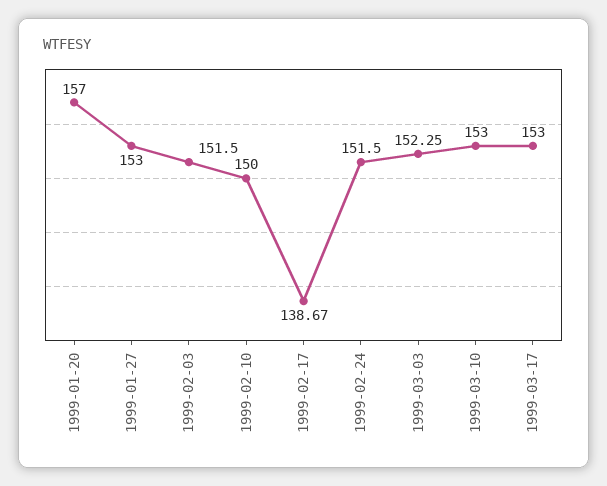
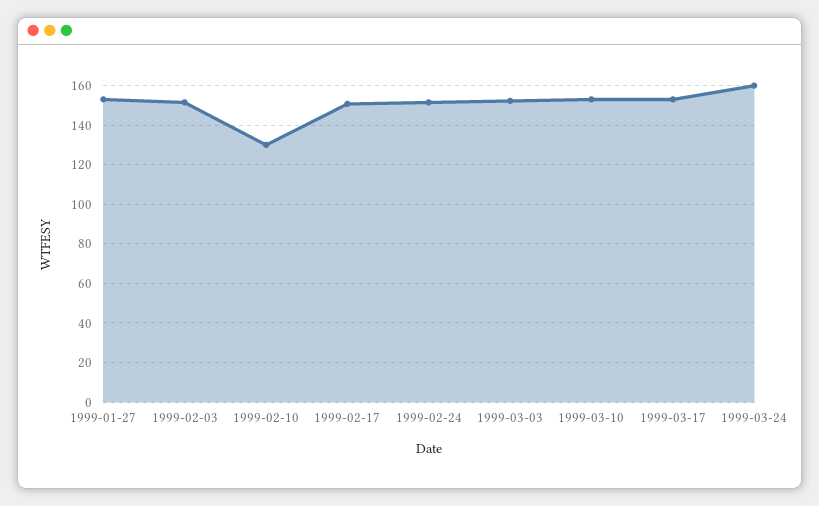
1999-01-20: 157 -> none
1999-02-10: 150 -> 130
1999-02-17: 138.67 -> 150
1999-03-24: none -> 160

